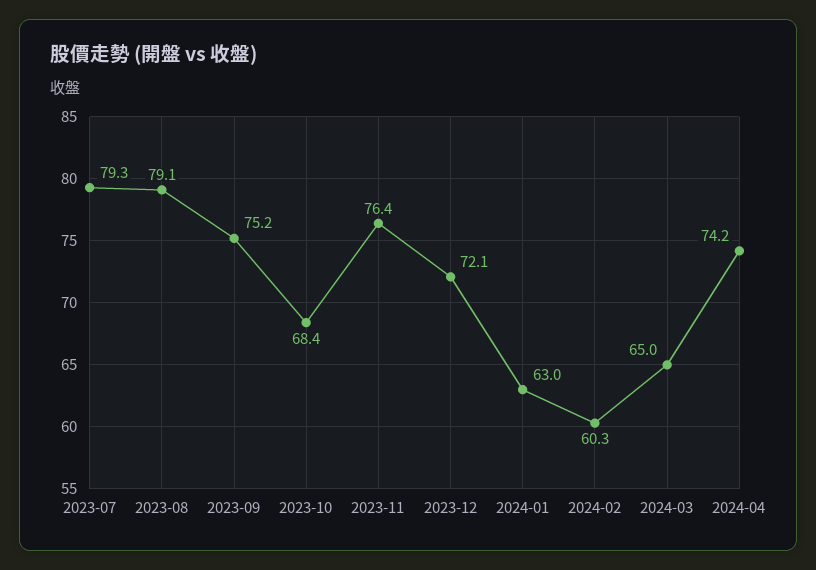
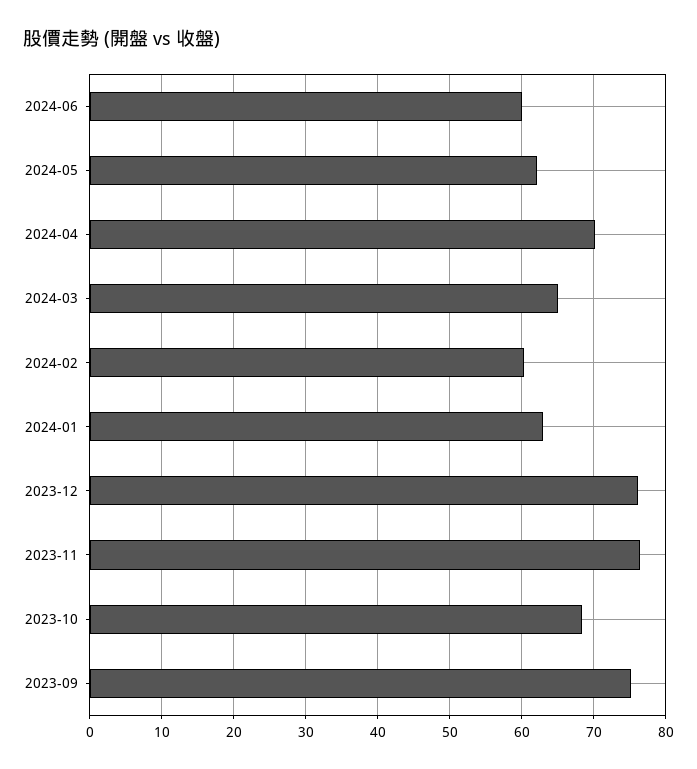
2023-07: 79.3 -> none
2023-08: 79.1 -> none
2023-12: 72.1 -> 76
2024-04: 74.2 -> 70
2024-06: none -> 60
2024-05: none -> 62

